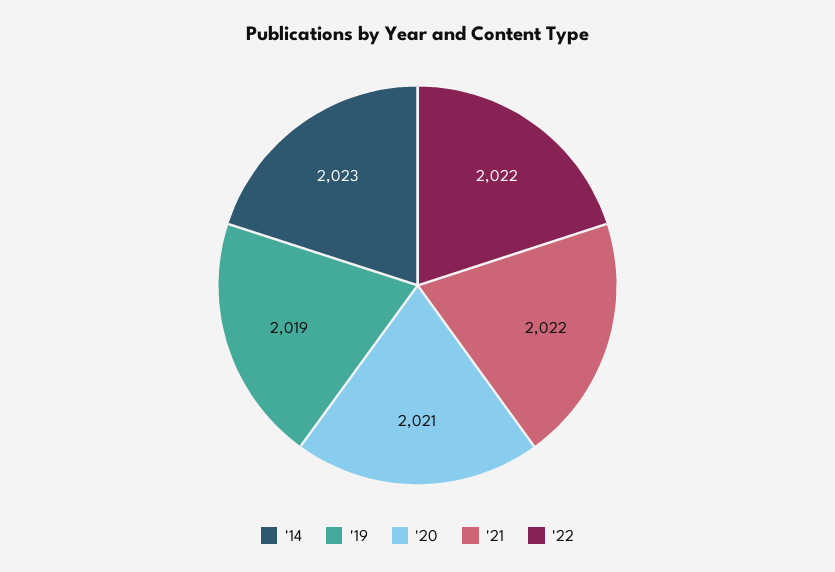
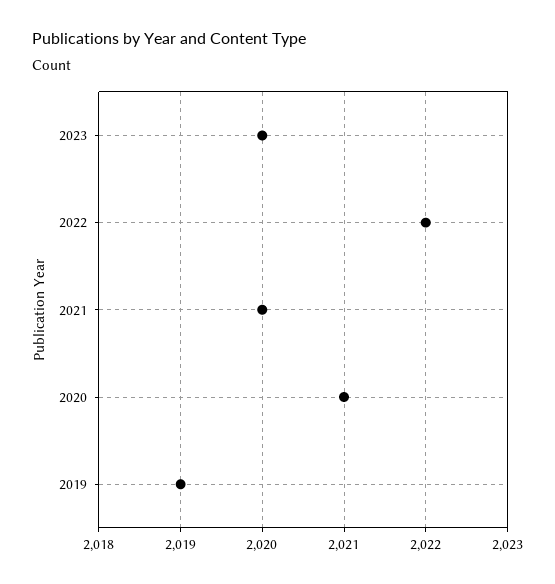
'14: 2023 -> none
'21: 2022 -> 2020
2023: none -> 2020

